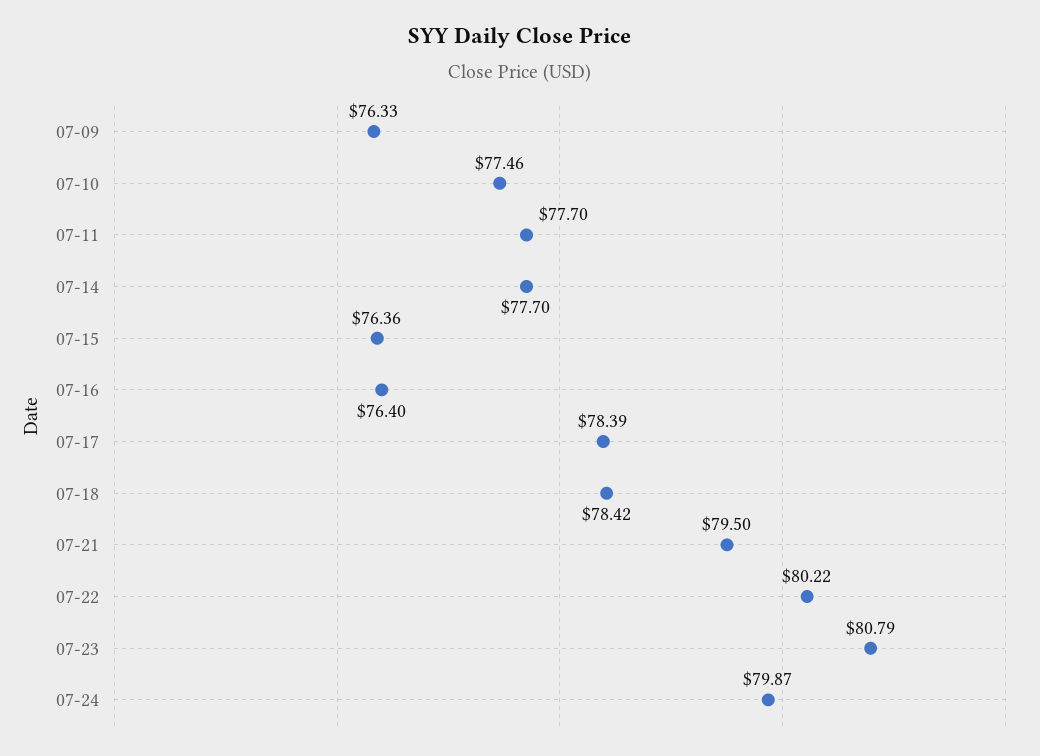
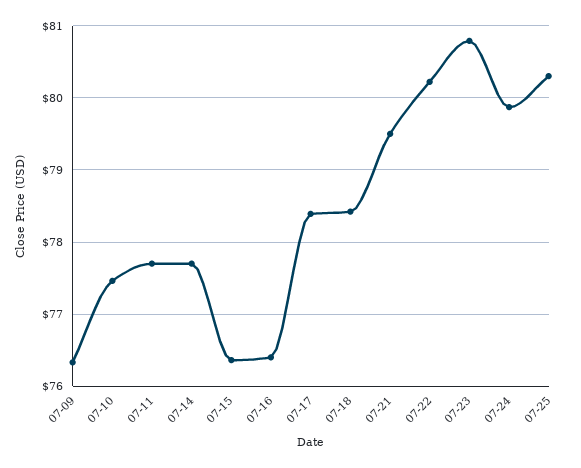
07-25: none -> 80.3

